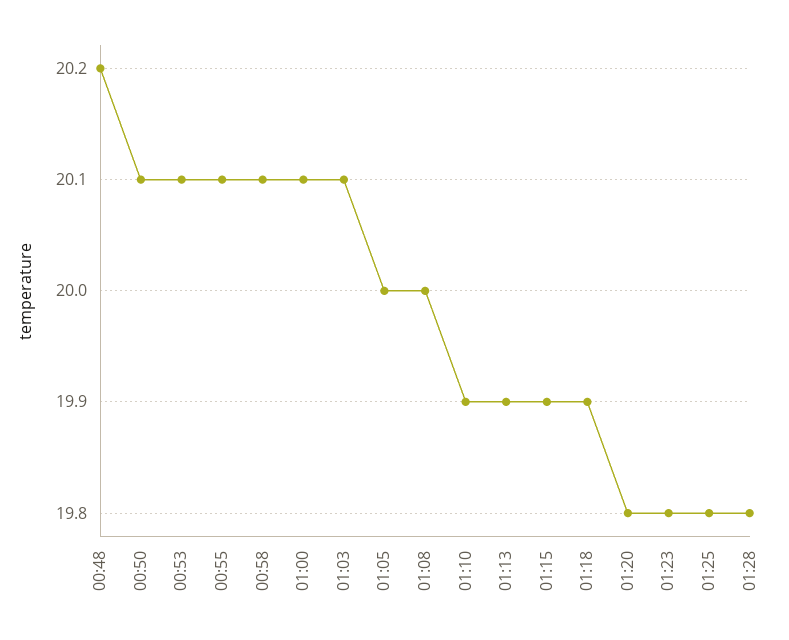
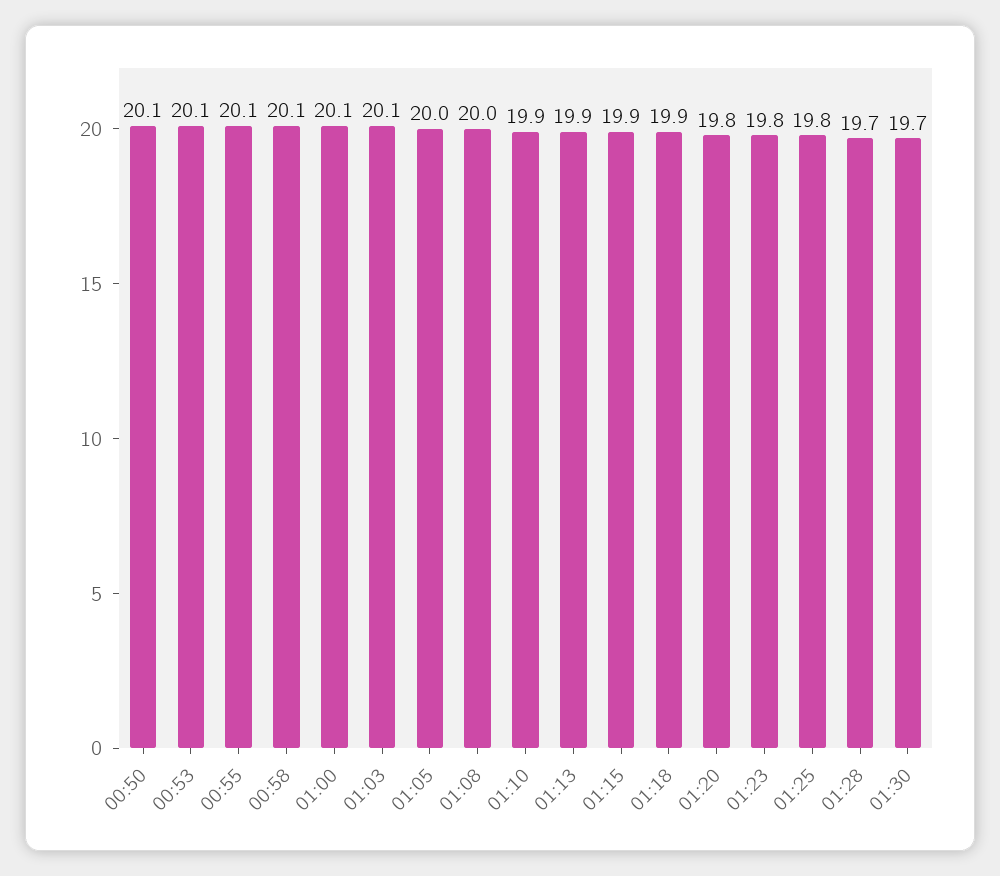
00:48: 20.2 -> none
01:28: 19.8 -> 19.7
01:30: none -> 19.7

